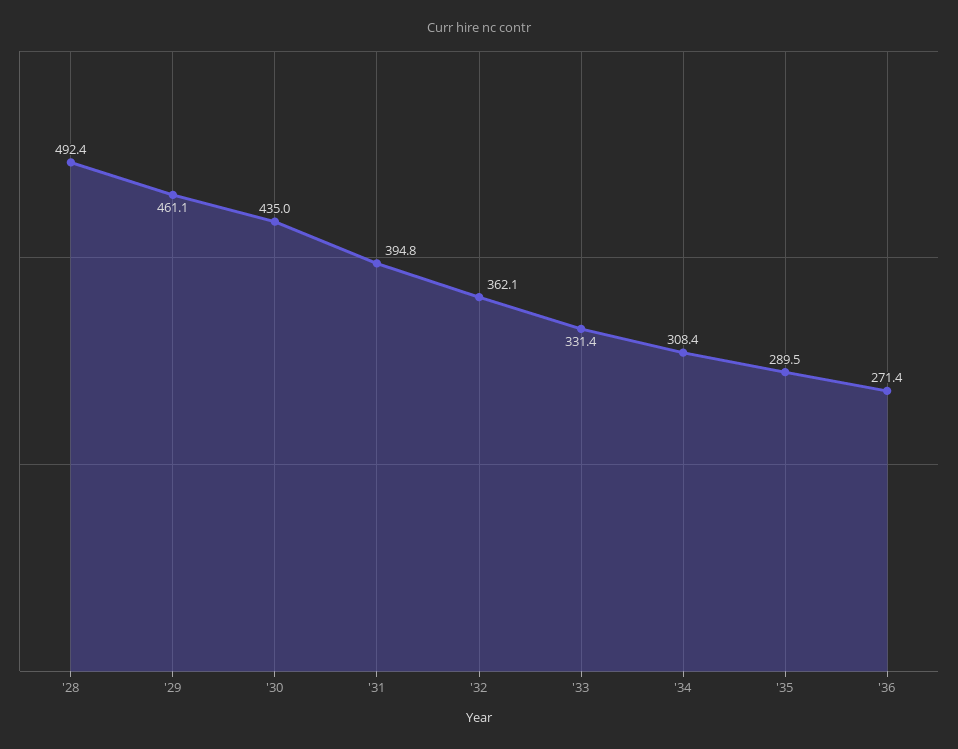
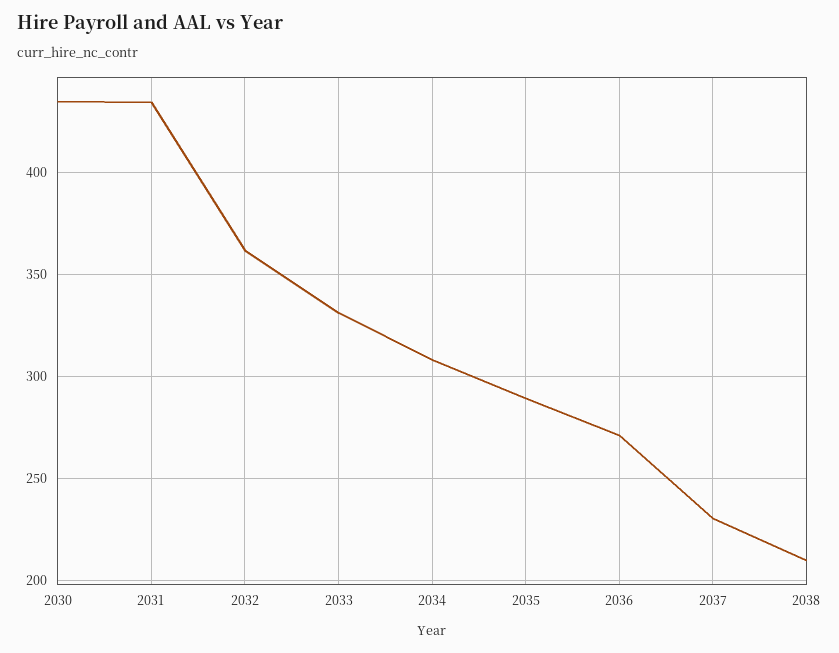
'28: 492.4 -> none
'29: 461.1 -> none
'31: 394.8 -> 435
2037: none -> 230
2038: none -> 210

